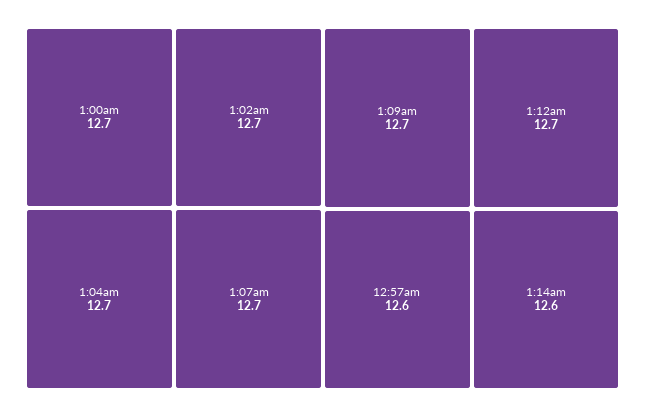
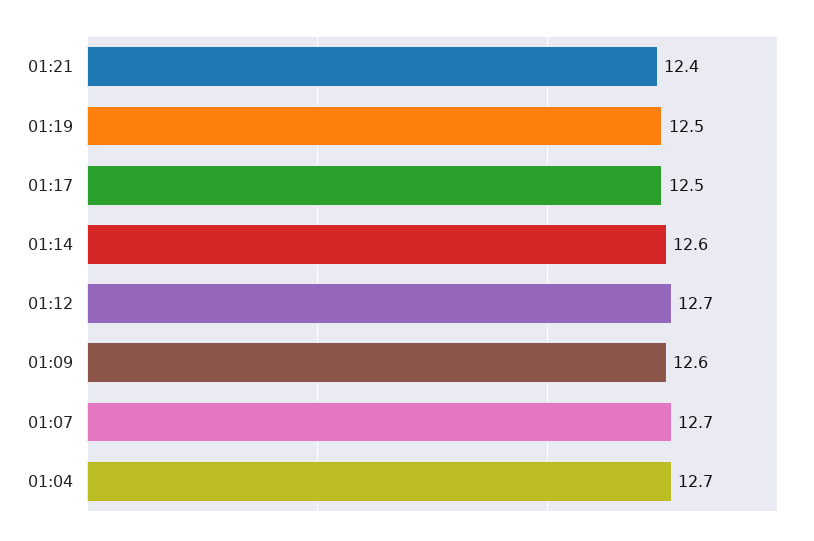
1:00am: 12.7 -> none
1:02am: 12.7 -> none
1:09am: 12.7 -> 12.6
12:57am: 12.6 -> none
01:21: none -> 12.4
01:19: none -> 12.5
01:17: none -> 12.5

